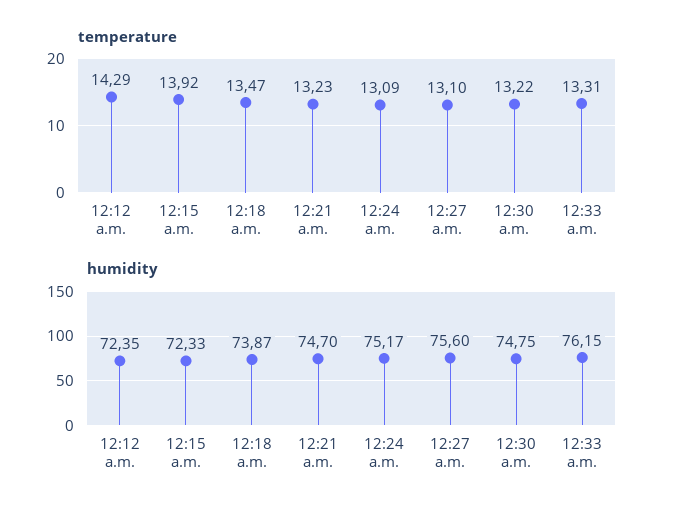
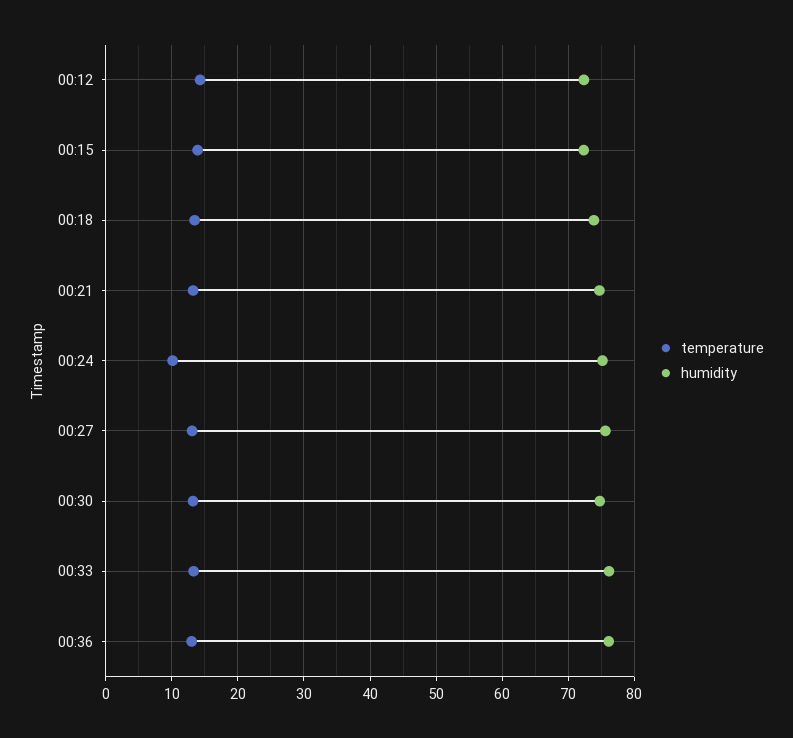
temperature, 12:24 a.m.: 13.09 -> 10
temperature, 00:36: none -> 13
humidity, 00:36: none -> 76

